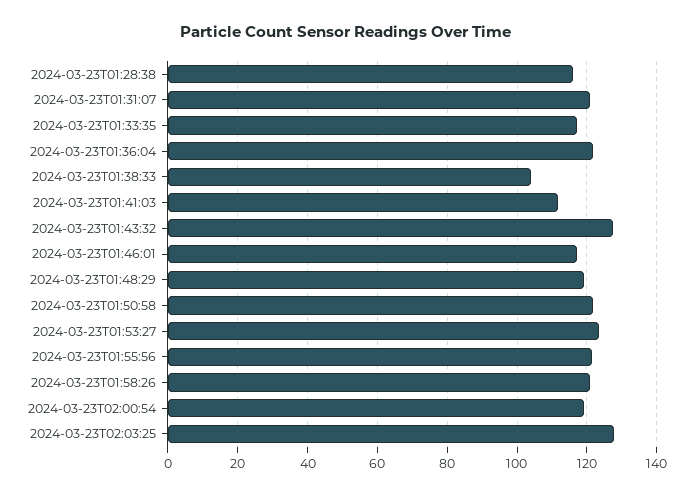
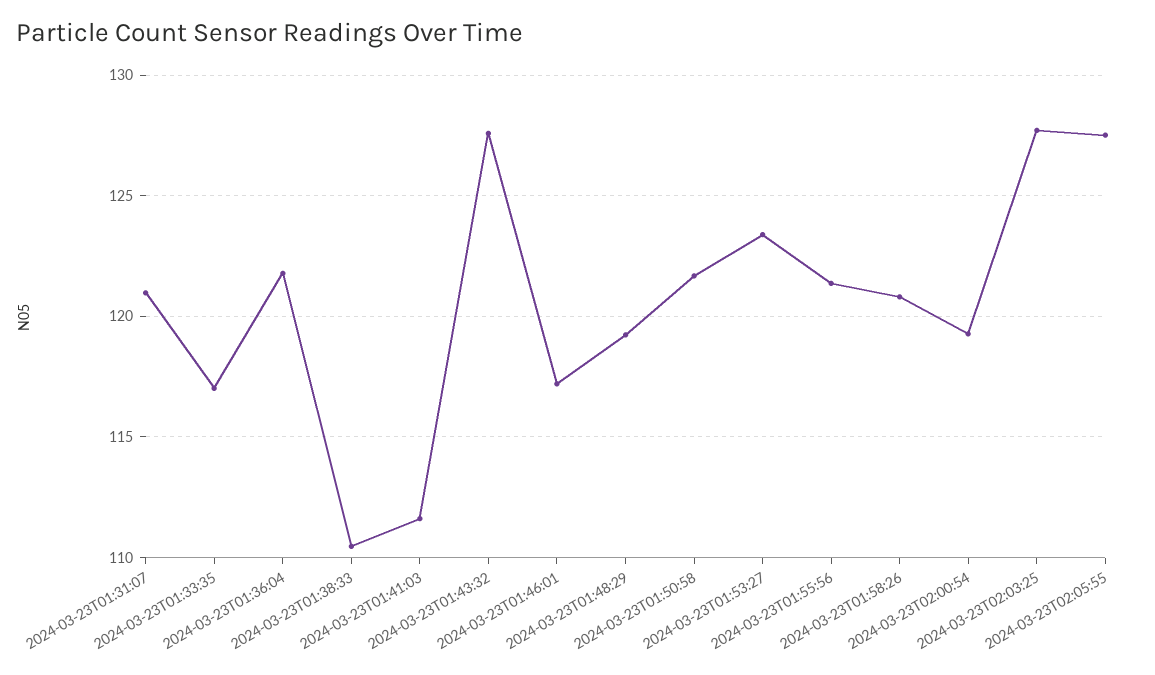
2024-03-23T01:28:38: 116 -> none
2024-03-23T01:38:33: 104 -> 110.5
2024-03-23T02:05:55: none -> 127.5

